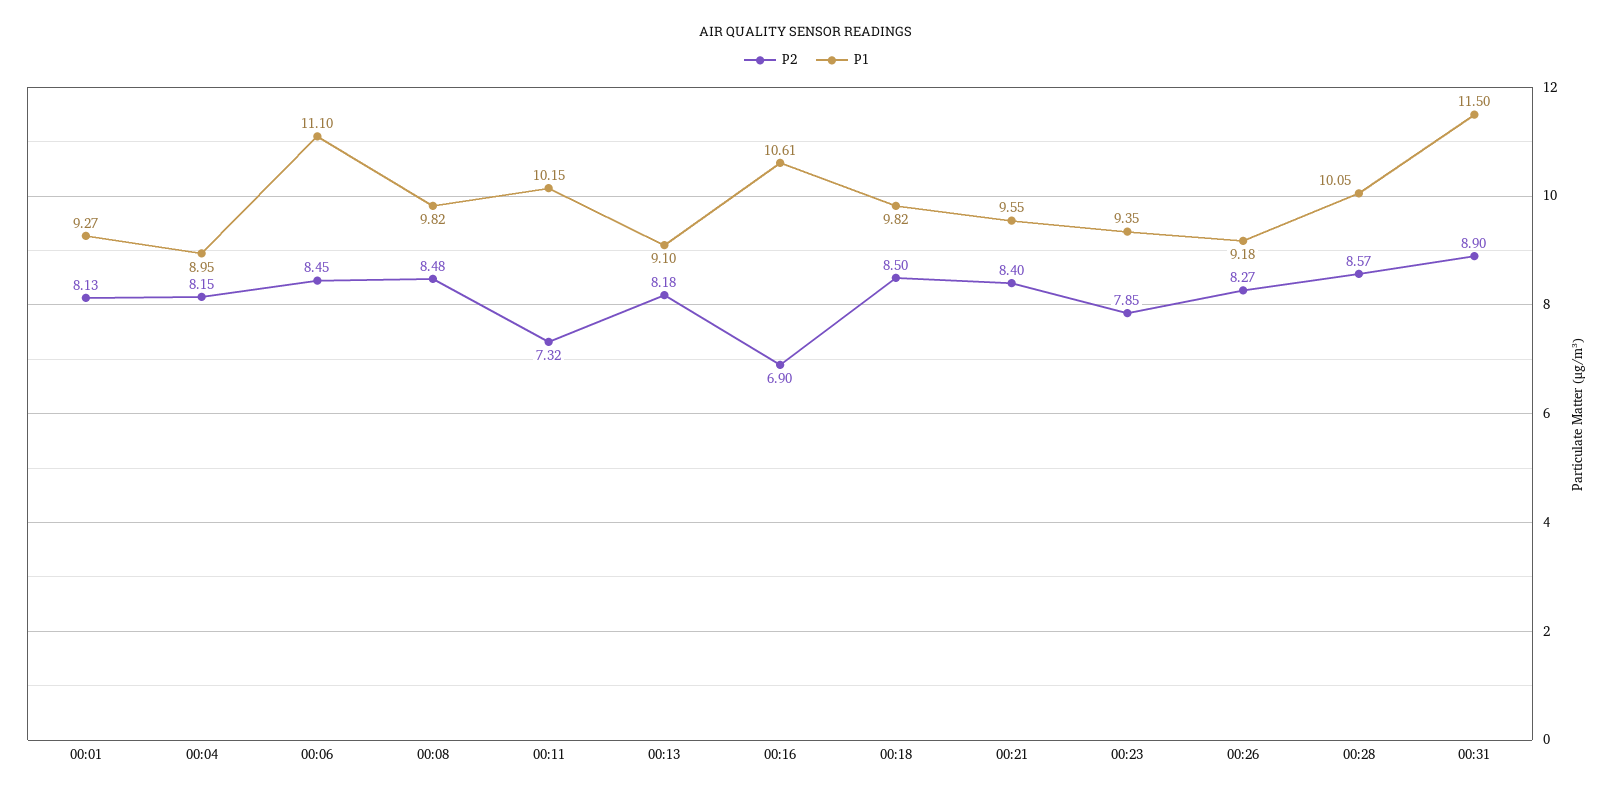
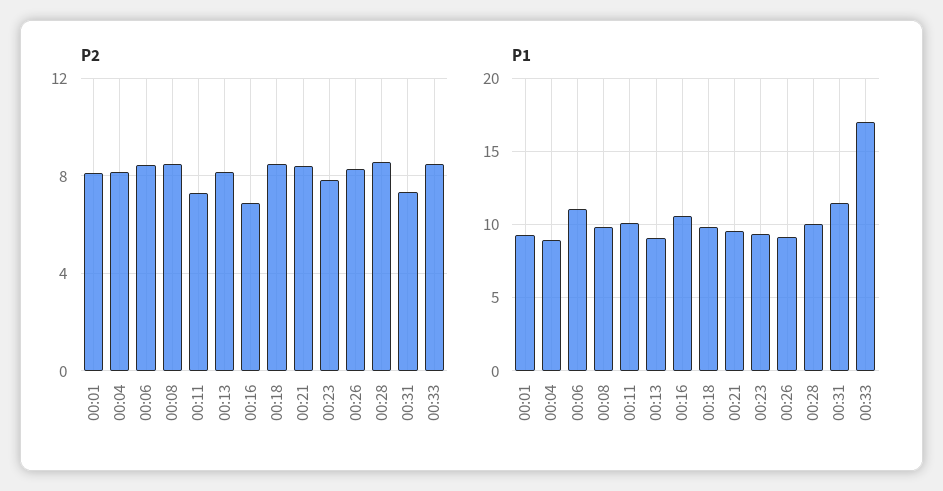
P2, 00:31: 8.9 -> 7.5
P2, 00:33: none -> 8.5
P1, 00:33: none -> 17

